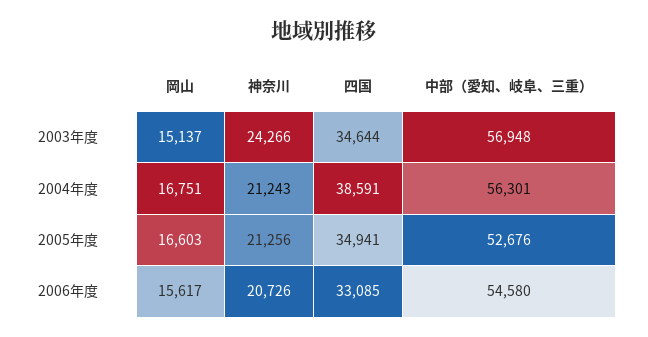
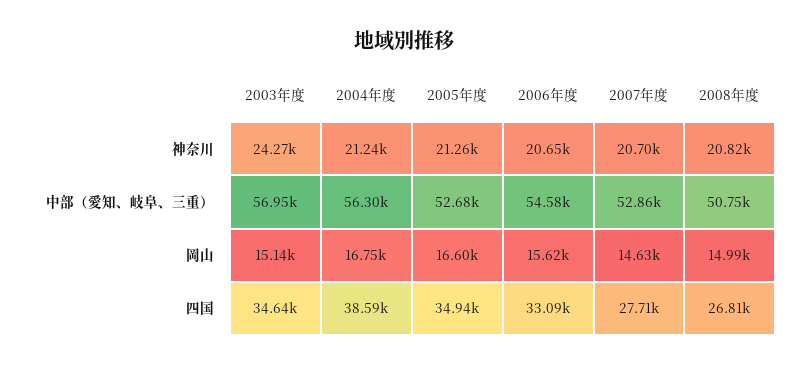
神奈川, 2006年度: 20726 -> 20650
神奈川, 2007年度: none -> 20700
神奈川, 2008年度: none -> 20820
中部（愛知、岐阜、三重）, 2007年度: none -> 52860
中部（愛知、岐阜、三重）, 2008年度: none -> 50750
岡山, 2007年度: none -> 14630
岡山, 2008年度: none -> 14990
四国, 2007年度: none -> 27710
四国, 2008年度: none -> 26810

